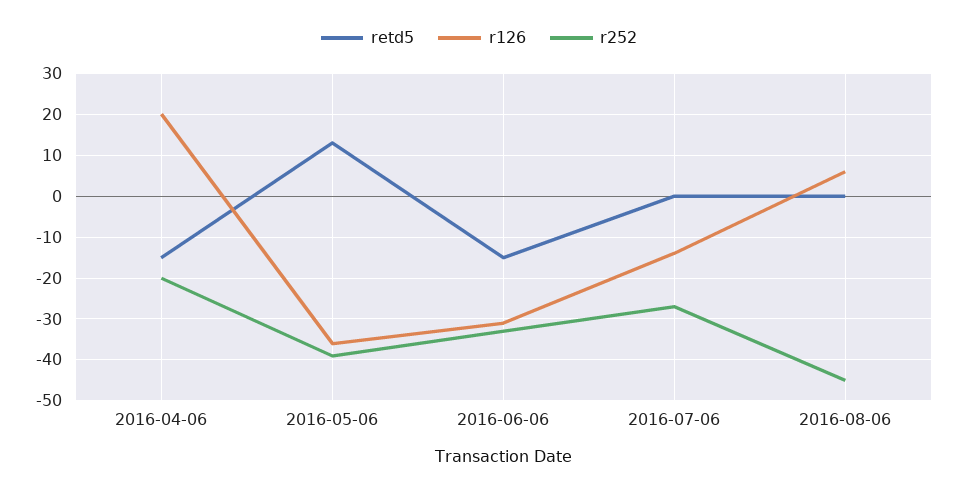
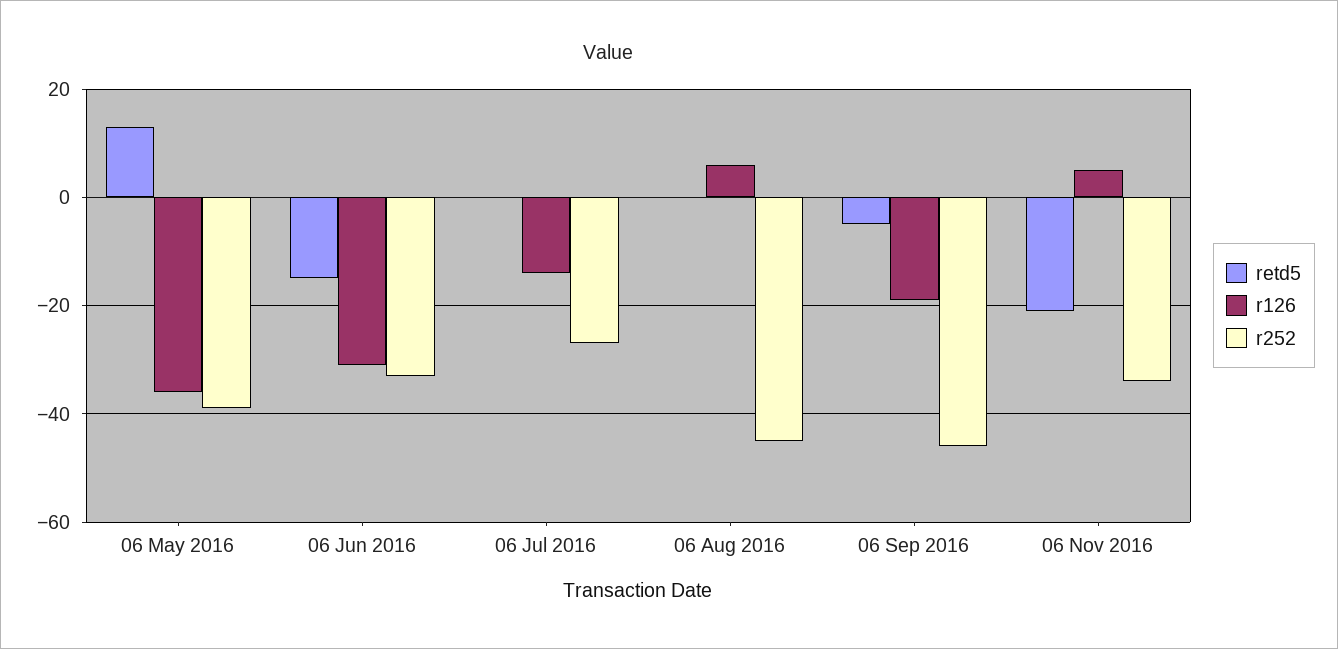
retd5, 2016-04-06: -15 -> none
r126, 2016-04-06: 20 -> none
r252, 2016-04-06: -20 -> none
retd5, 06 Sep 2016: none -> -5
r126, 06 Sep 2016: none -> -20
r252, 06 Sep 2016: none -> -45
retd5, 06 Nov 2016: none -> -20
r126, 06 Nov 2016: none -> 5
r252, 06 Nov 2016: none -> -35

